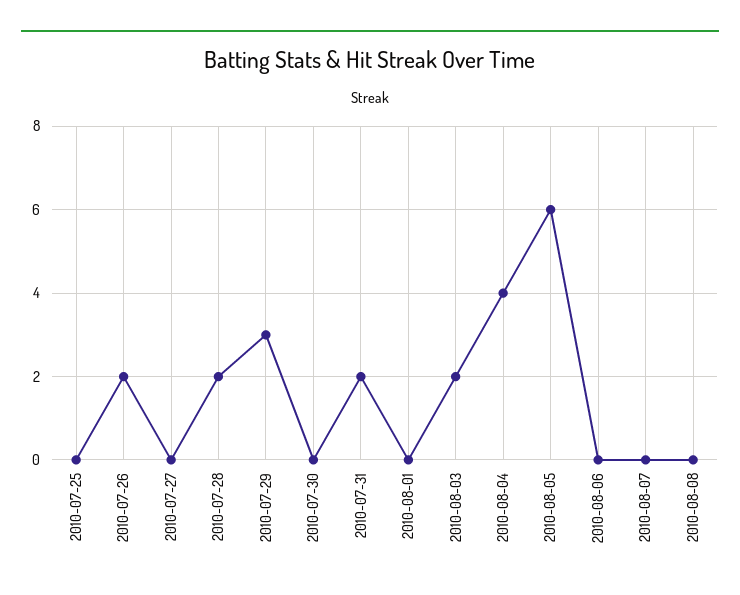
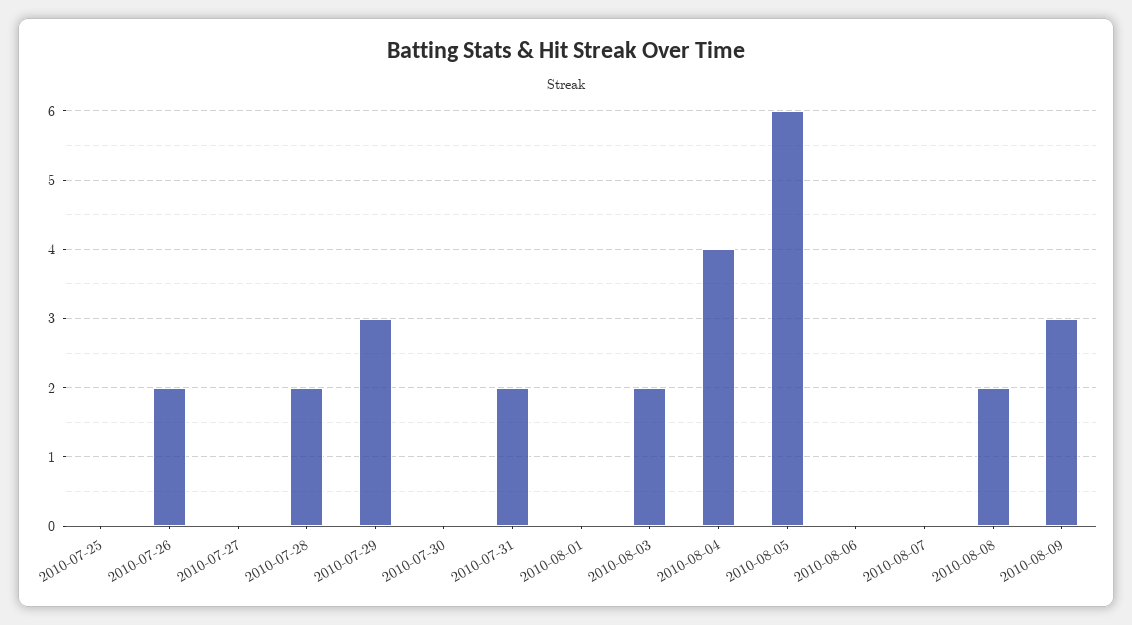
2010-08-08: 0 -> 2
2010-08-09: none -> 3

